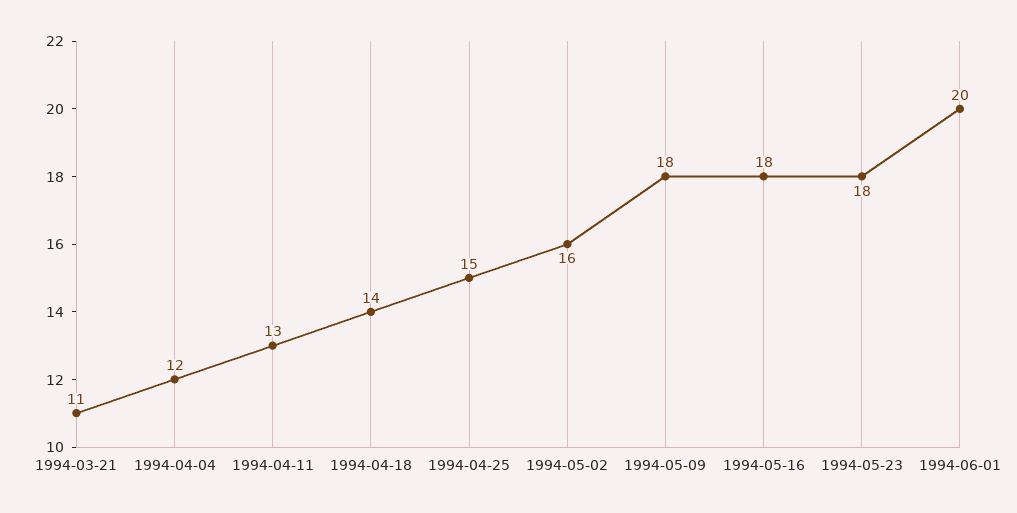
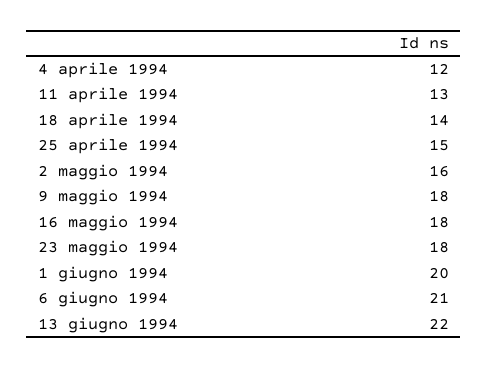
1994-03-21: 11 -> none
6 giugno 1994: none -> 21
13 giugno 1994: none -> 22

